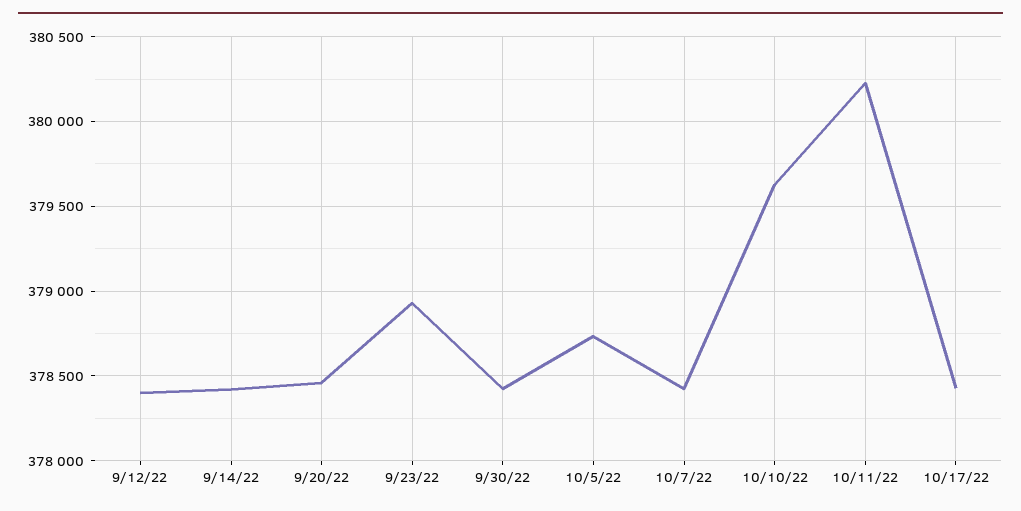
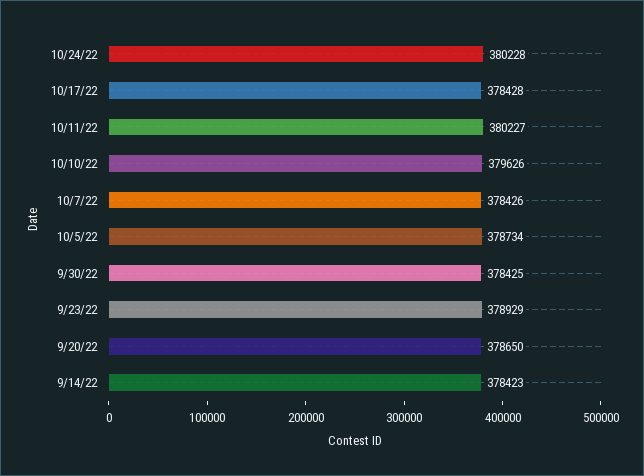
9/12/22: 378400 -> none
9/20/22: 378450 -> 378650
10/24/22: none -> 380228

